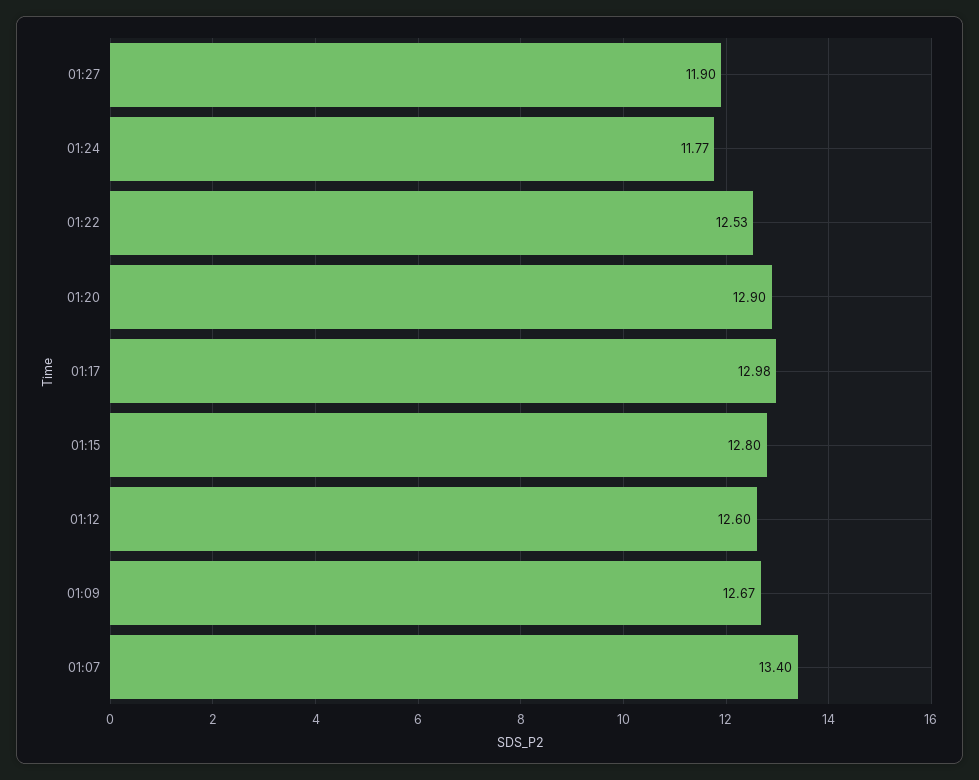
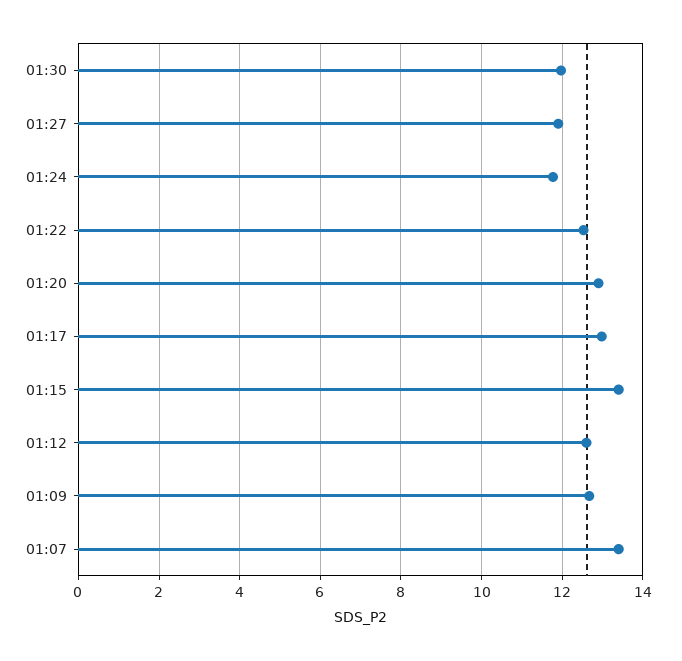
01:15: 12.8 -> 13.4
01:30: none -> 12

